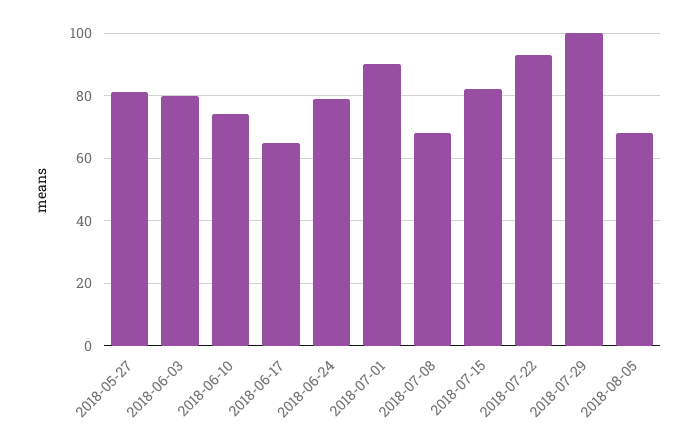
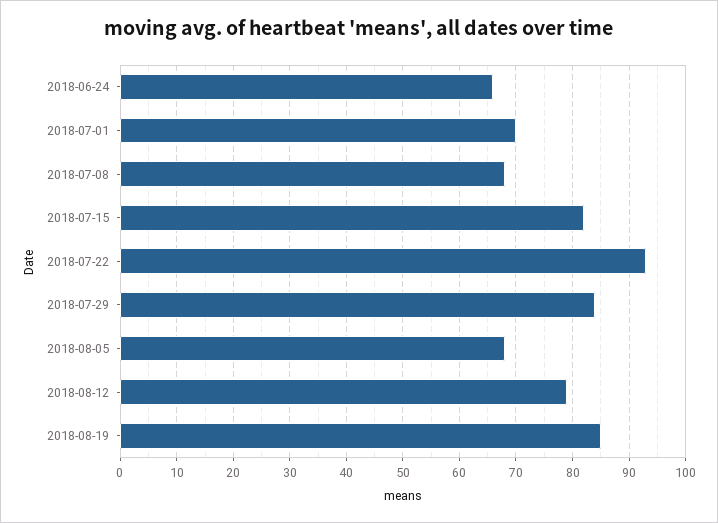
2018-05-27: 80 -> none
2018-06-03: 80 -> none
2018-06-10: 75 -> none
2018-06-17: 65 -> none
2018-06-24: 80 -> 65
2018-07-01: 90 -> 70
2018-07-29: 100 -> 85
2018-08-12: none -> 80
2018-08-19: none -> 85

